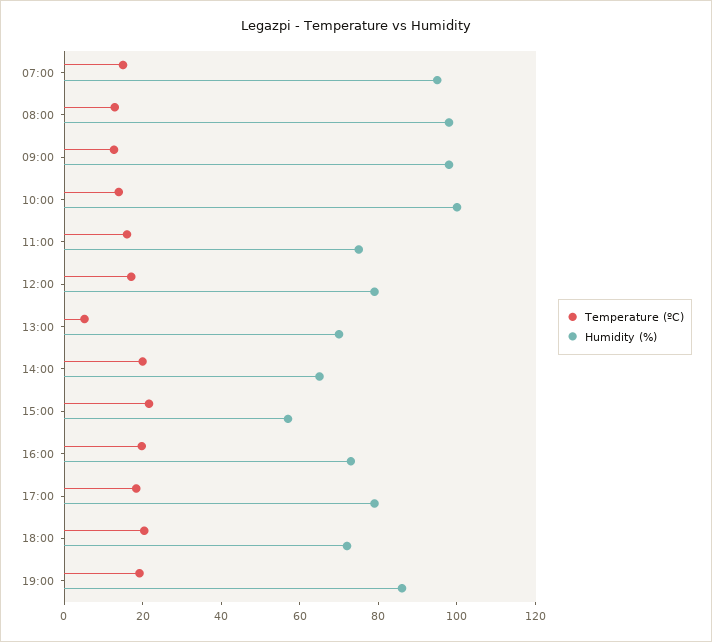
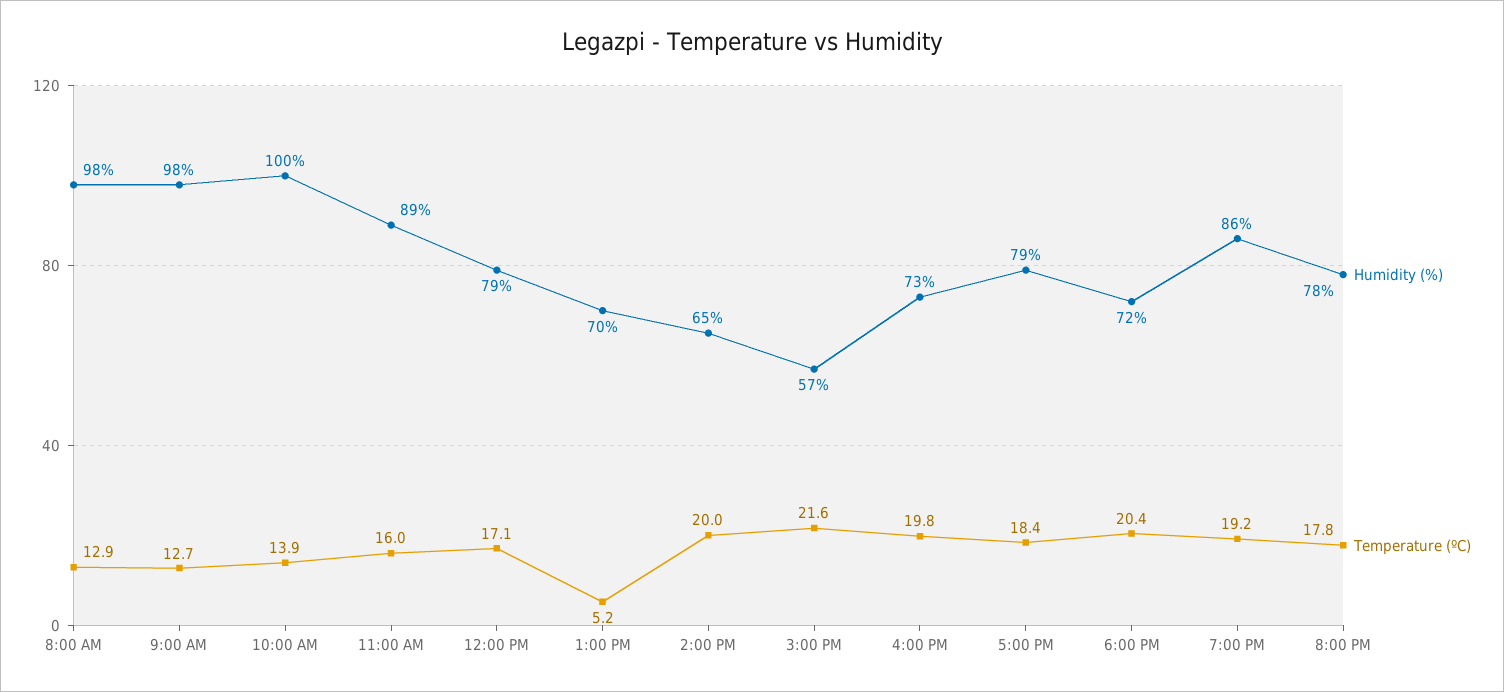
Temperature (ºC), 07:00: 15 -> none
Humidity (%), 07:00: 95 -> none
Humidity (%), 11:00: 75 -> 89
Humidity (%), 8:00 PM: none -> 78
Temperature (ºC), 8:00 PM: none -> 17.8

